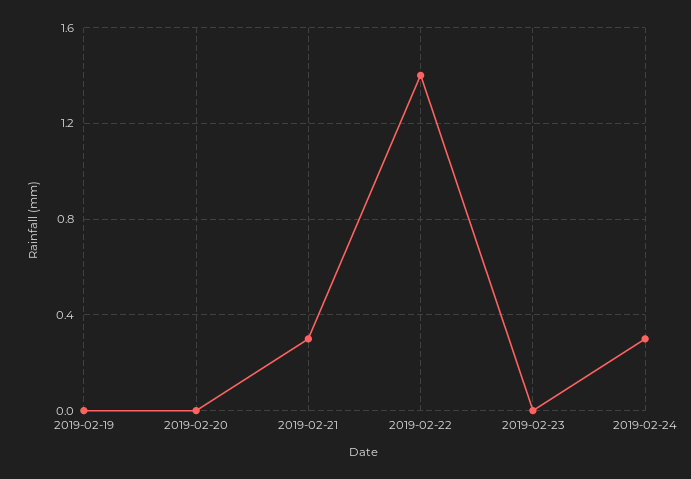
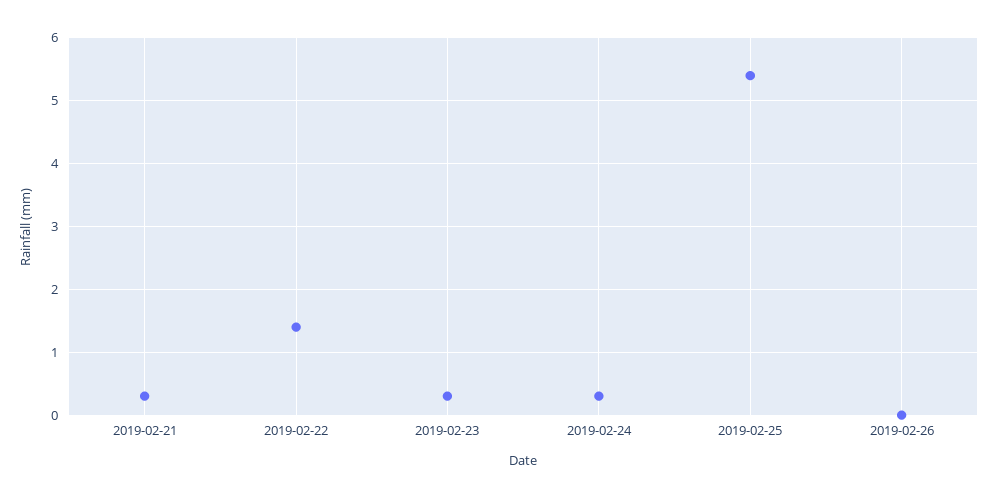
2019-02-19: 0 -> none
2019-02-20: 0 -> none
2019-02-23: 0 -> 0.3
2019-02-25: none -> 5.4
2019-02-26: none -> 0

